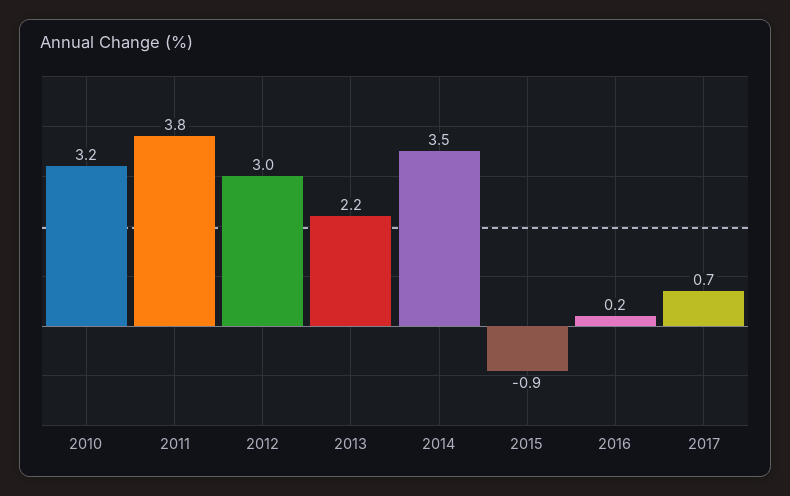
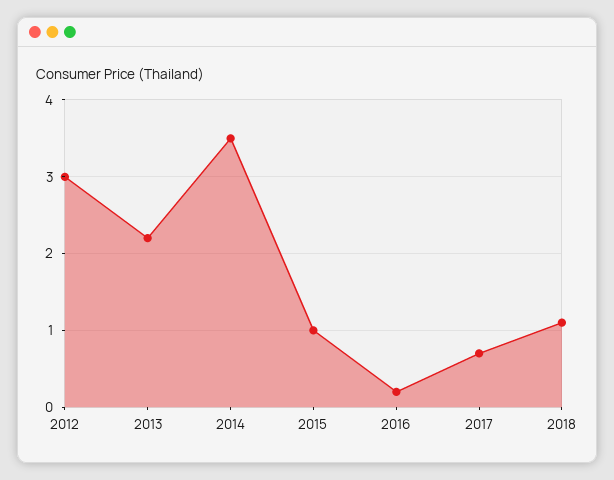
2010: 3.2 -> none
2011: 3.8 -> none
2015: -0.9 -> 1
2018: none -> 1.1

